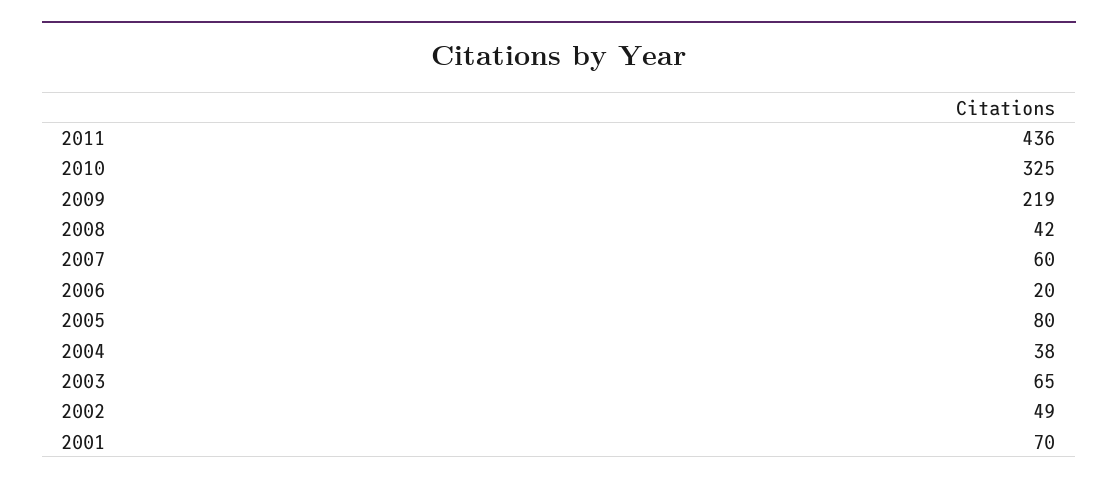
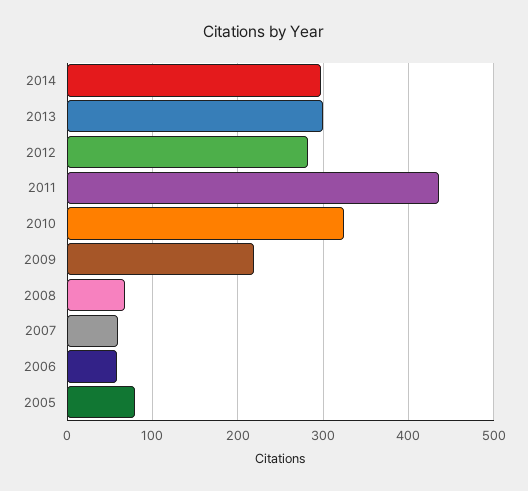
2008: 42 -> 70
2006: 20 -> 60
2004: 38 -> none
2003: 65 -> none
2002: 49 -> none
2001: 70 -> none
2014: none -> 300
2013: none -> 300
2012: none -> 280

